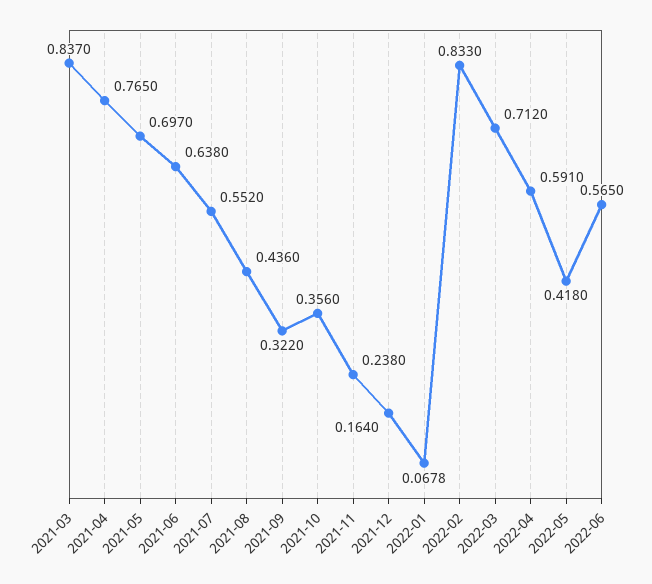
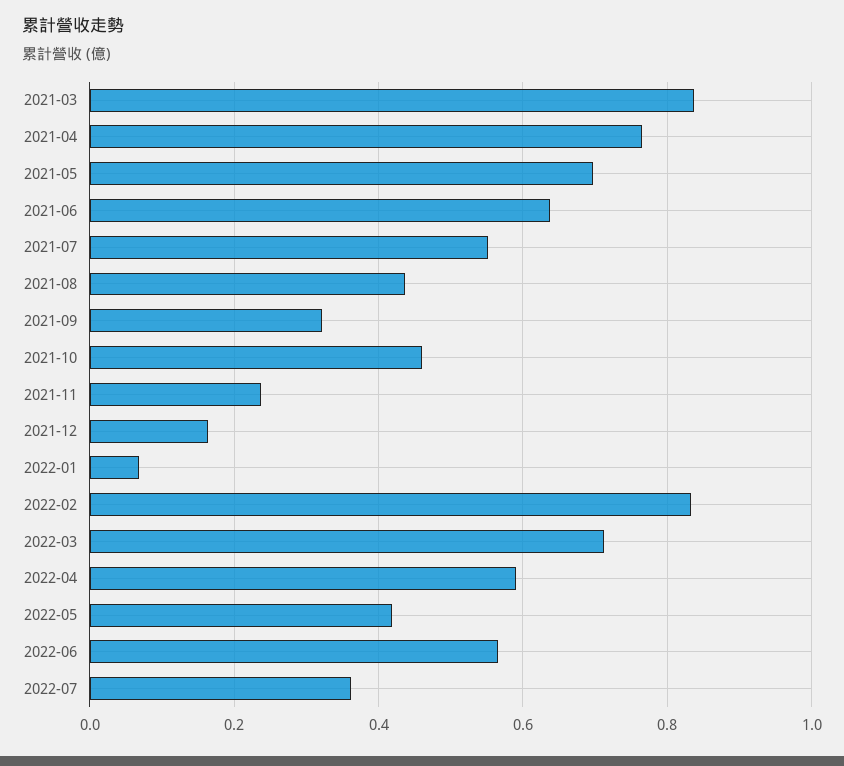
2021-10: 0.356 -> 0.46
2022-07: none -> 0.36

